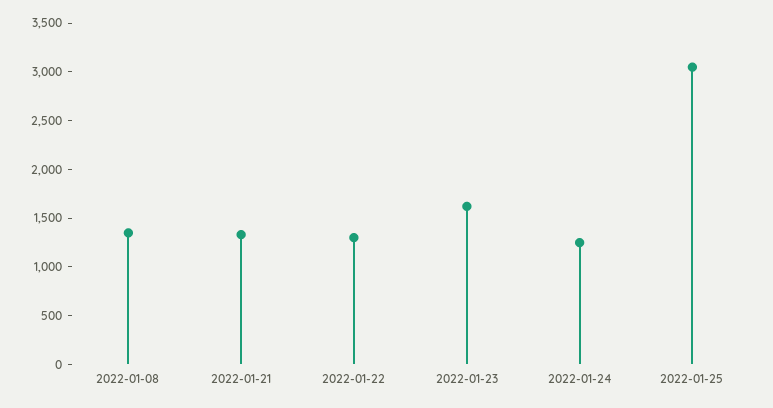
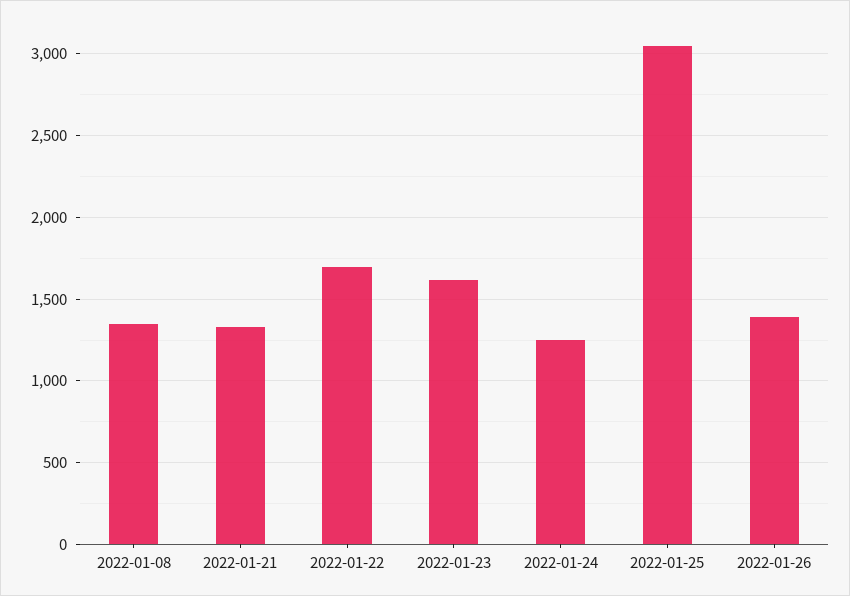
2022-01-22: 1300 -> 1700
2022-01-26: none -> 1400

